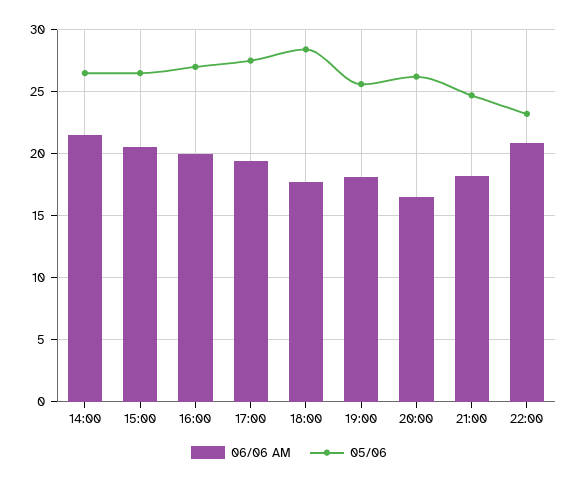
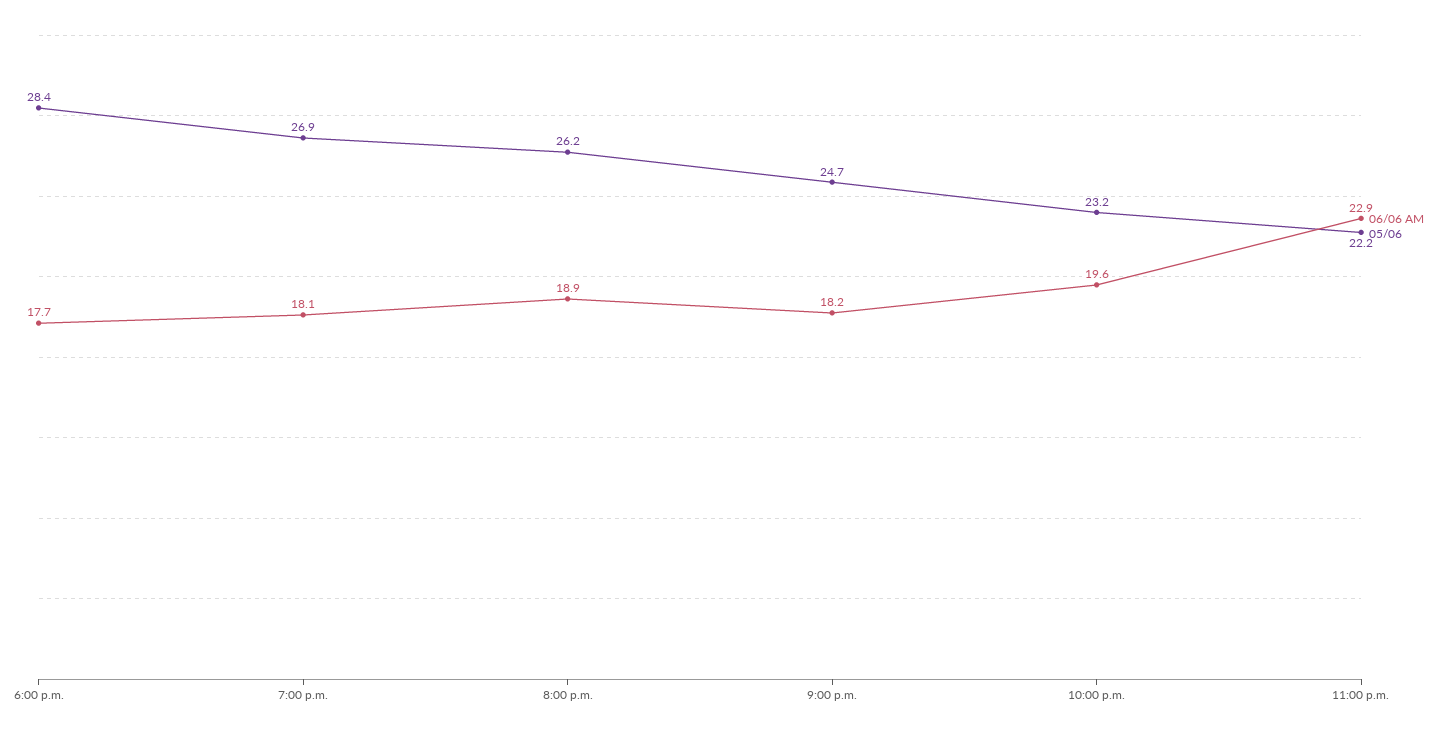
06/06 AM, 14:00: 21.5 -> none
05/06, 14:00: 26.5 -> none
06/06 AM, 15:00: 20.5 -> none
05/06, 15:00: 26.5 -> none
06/06 AM, 16:00: 20 -> none
05/06, 16:00: 27 -> none
06/06 AM, 17:00: 19.5 -> none
05/06, 17:00: 27.5 -> none
05/06, 19:00: 25.5 -> 26.9
06/06 AM, 20:00: 16.5 -> 18.9
06/06 AM, 22:00: 21 -> 19.6
06/06 AM, 11:00 p.m.: none -> 22.9
05/06, 11:00 p.m.: none -> 22.2

